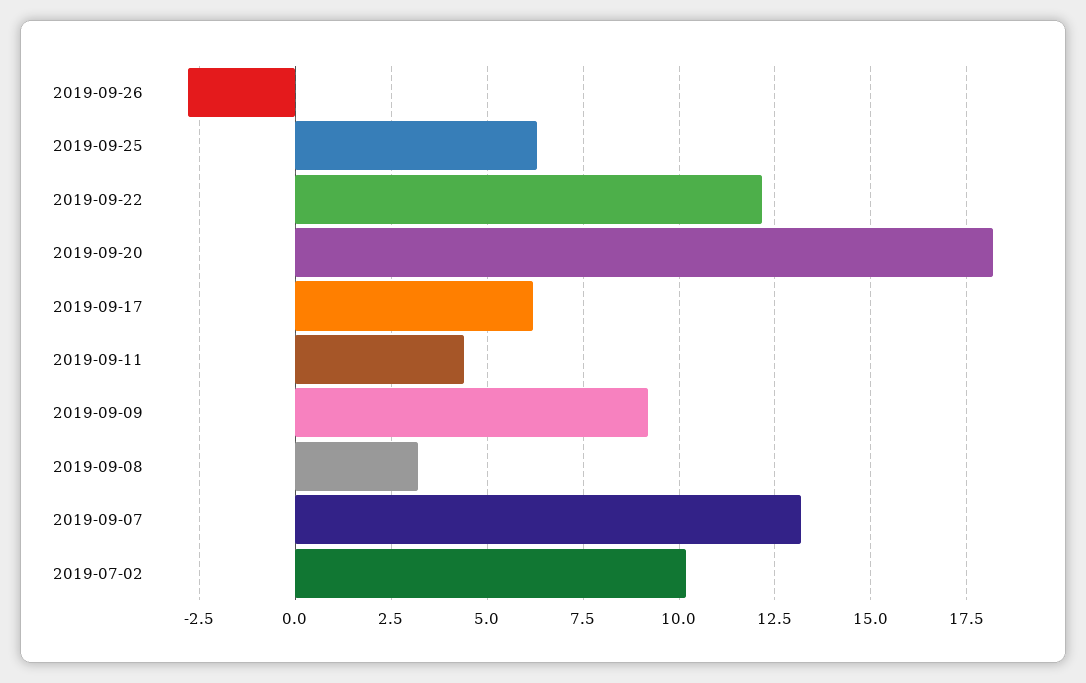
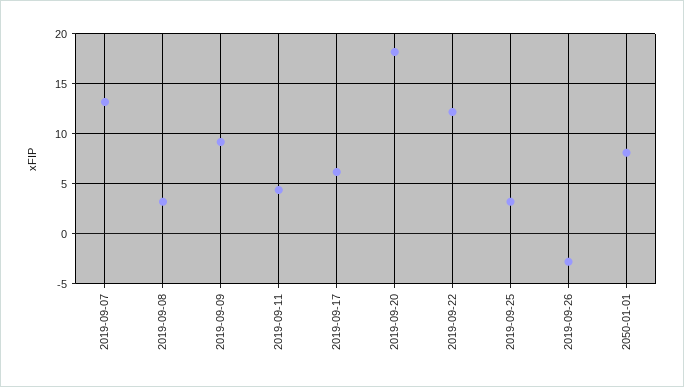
2019-09-25: 6.25 -> 3
2019-07-02: 10.25 -> none
2050-01-01: none -> 8

